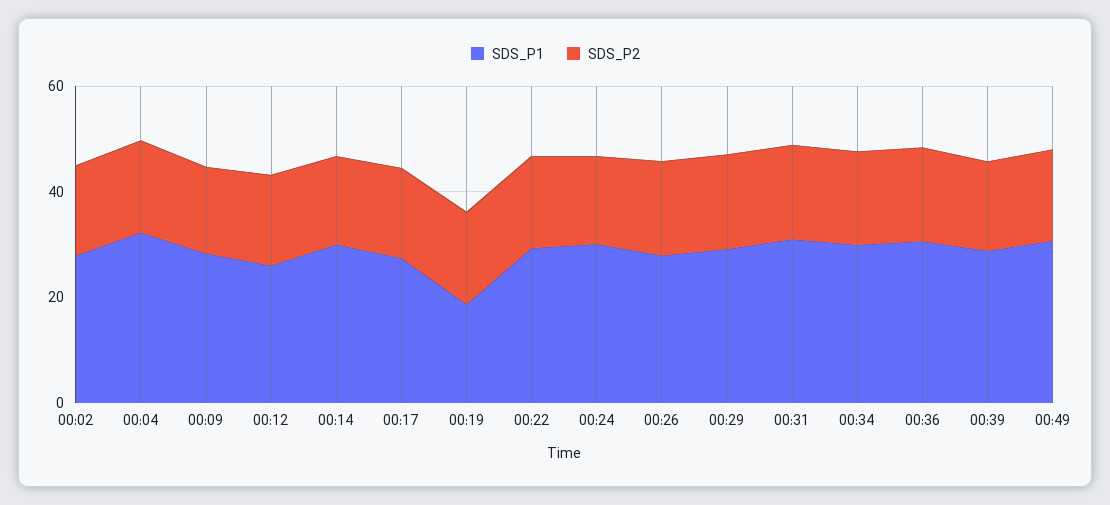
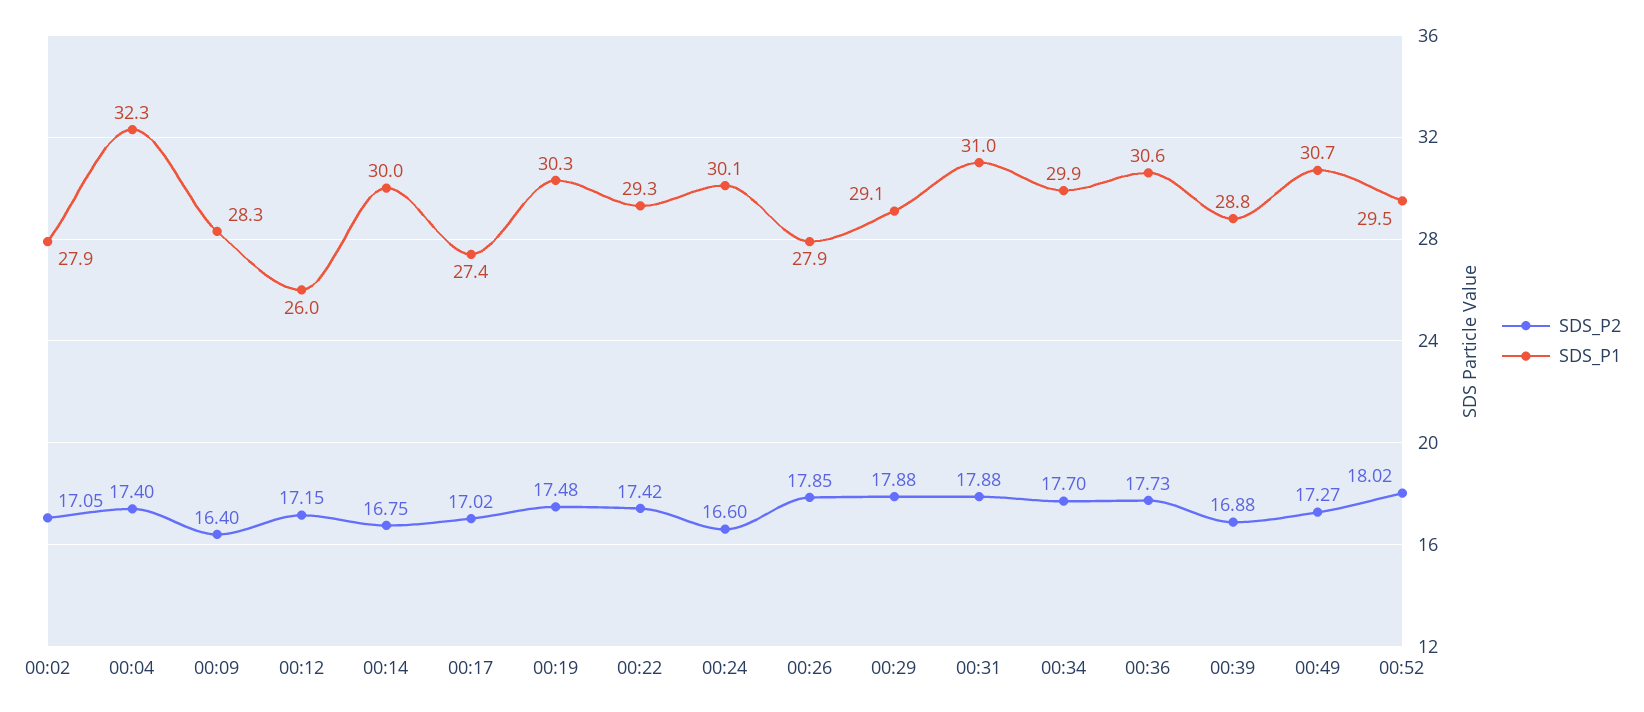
SDS_P1, 00:19: 20 -> 30.3
SDS_P2, 00:52: none -> 18.02
SDS_P1, 00:52: none -> 29.5

